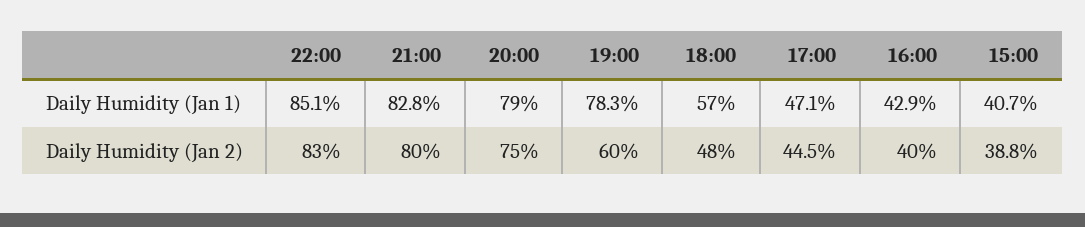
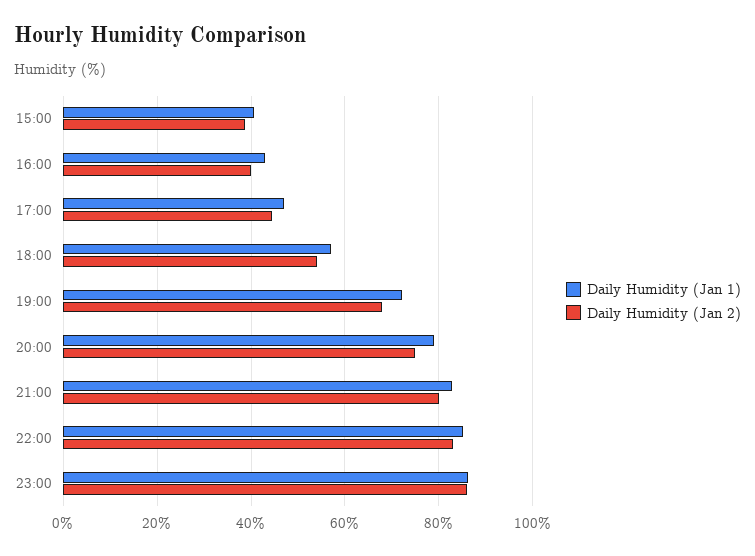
Daily Humidity (Jan 1), 19:00: 78.3 -> 72
Daily Humidity (Jan 2), 19:00: 60 -> 68
Daily Humidity (Jan 2), 18:00: 48 -> 54
Daily Humidity (Jan 1), 23:00: none -> 86
Daily Humidity (Jan 2), 23:00: none -> 86

